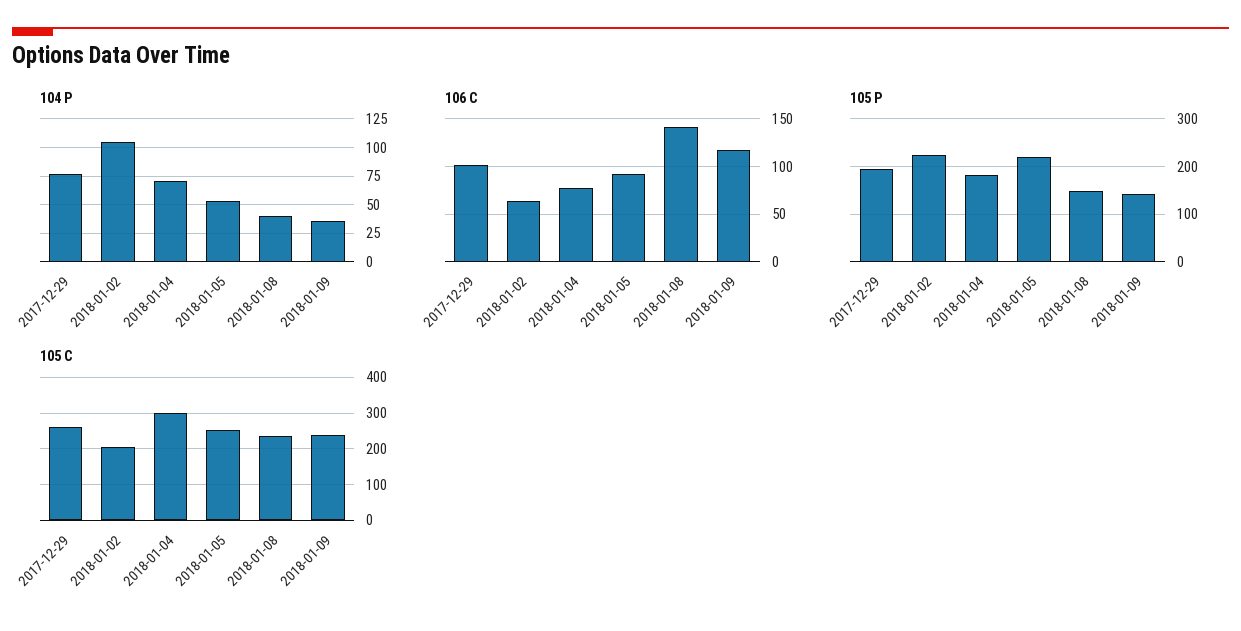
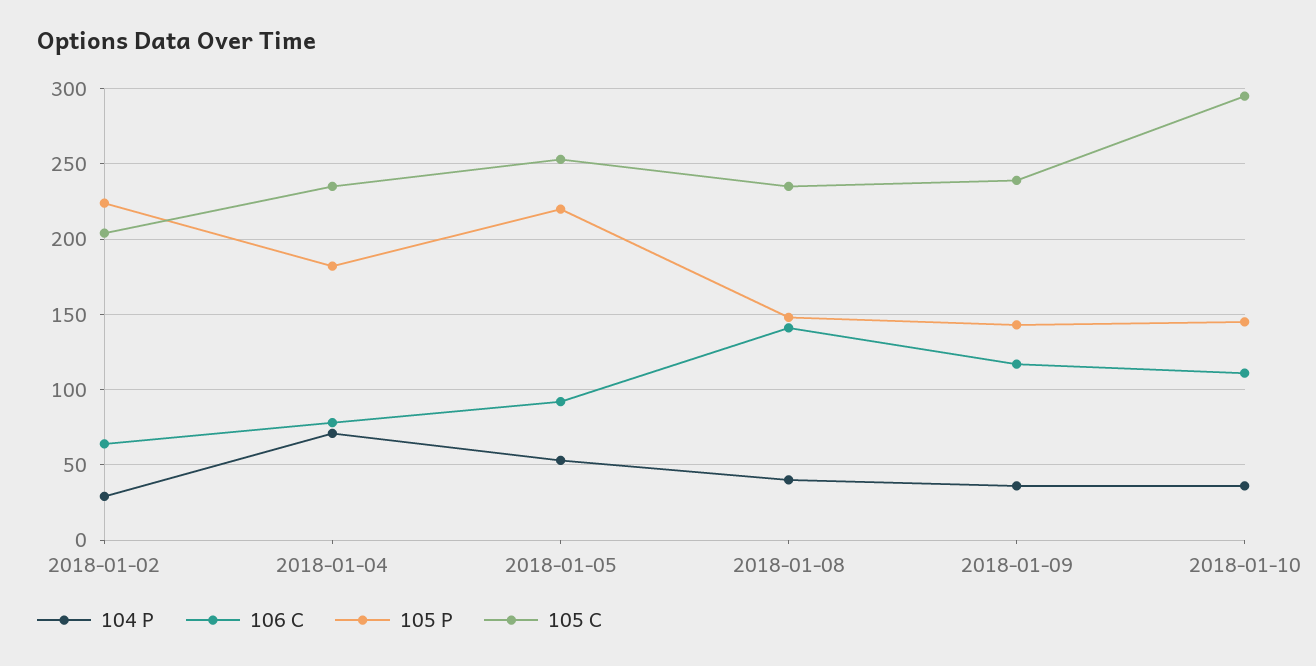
104 P, 2017-12-29: 75 -> none
104 P, 2018-01-02: 100 -> 30
106 C, 2017-12-29: 100 -> none
105 P, 2017-12-29: 200 -> none
105 C, 2017-12-29: 260 -> none
105 C, 2018-01-04: 300 -> 235
104 P, 2018-01-10: none -> 35
106 C, 2018-01-10: none -> 110
105 P, 2018-01-10: none -> 145
105 C, 2018-01-10: none -> 295

